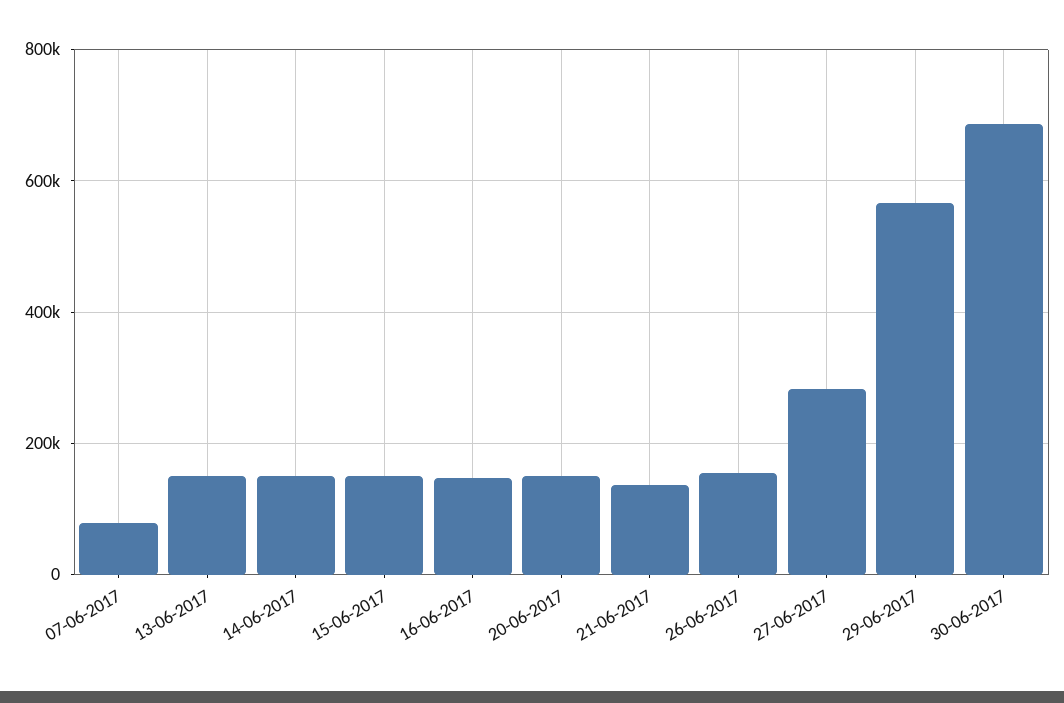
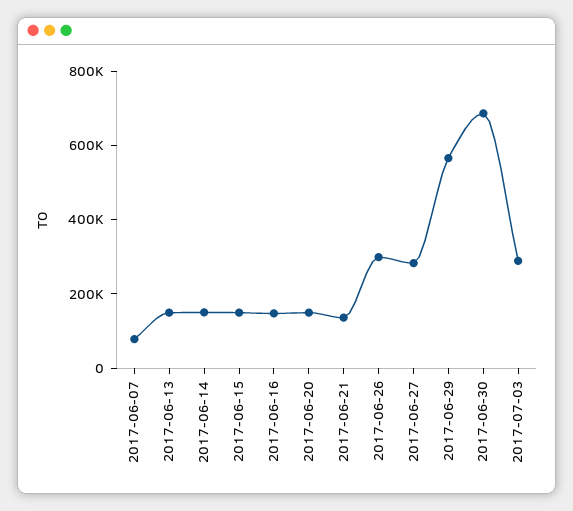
26-06-2017: 160000 -> 300000
2017-07-03: none -> 300000

